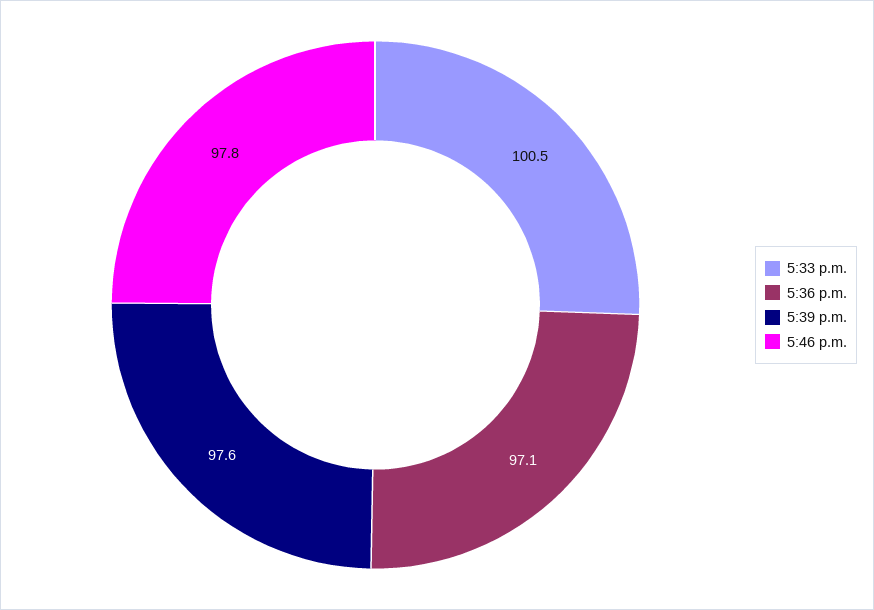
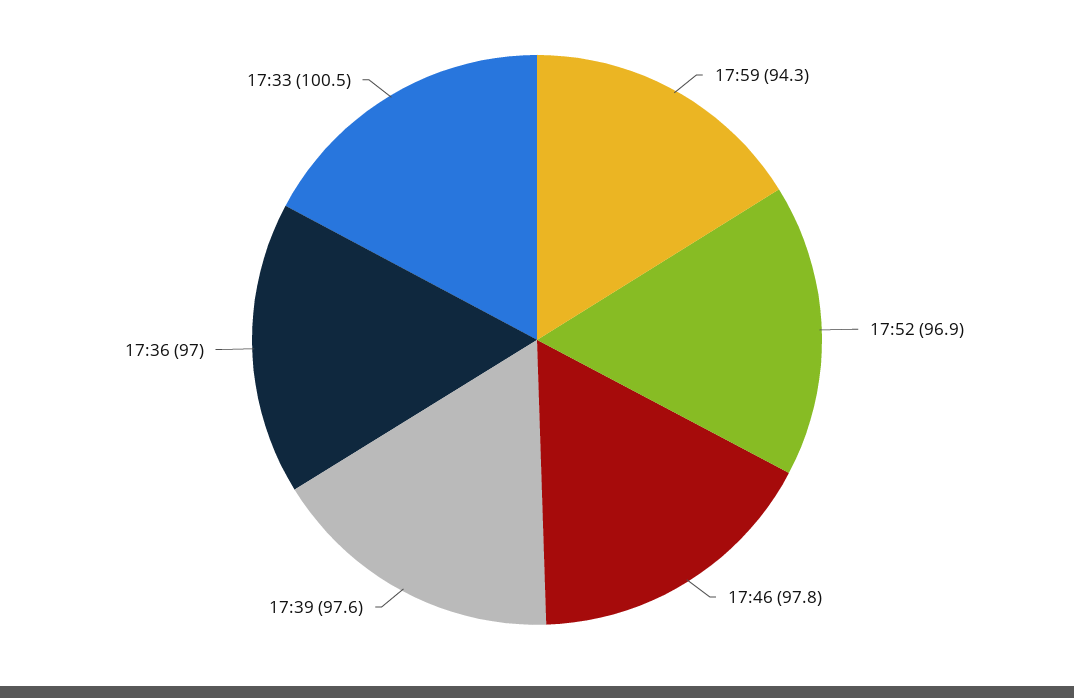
5:36 p.m.: 97.1 -> 97
17:59: none -> 94.3
17:52: none -> 96.9

